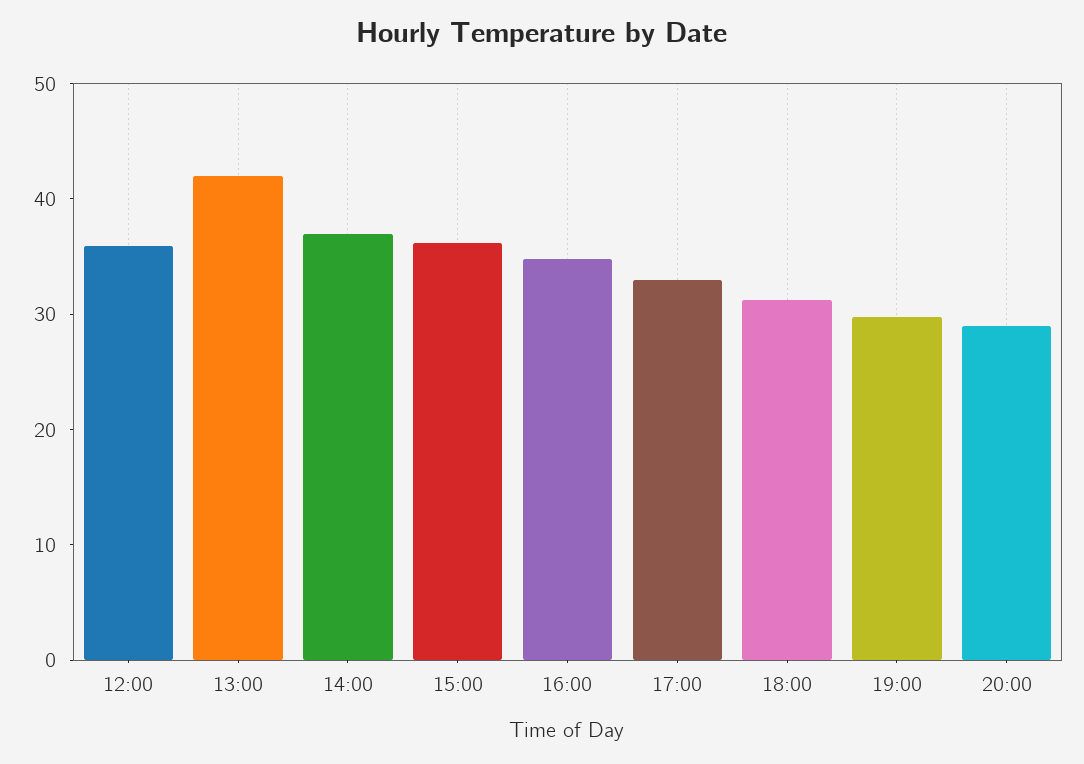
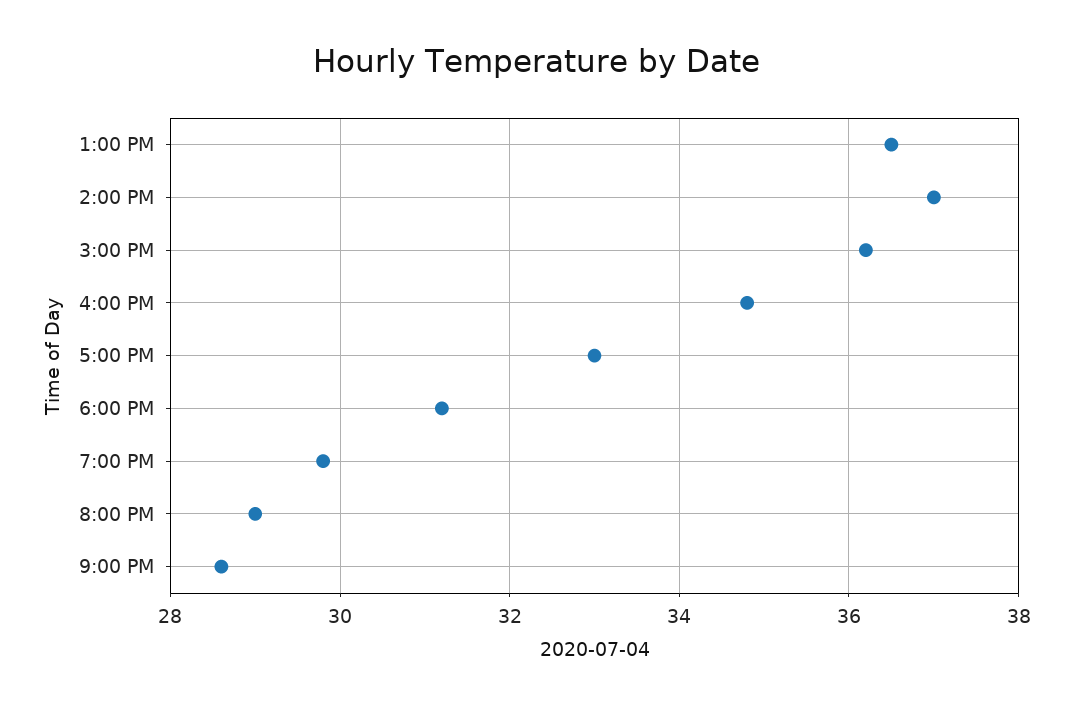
12:00: 36 -> none
13:00: 42 -> 36.5
9:00 PM: none -> 28.5

